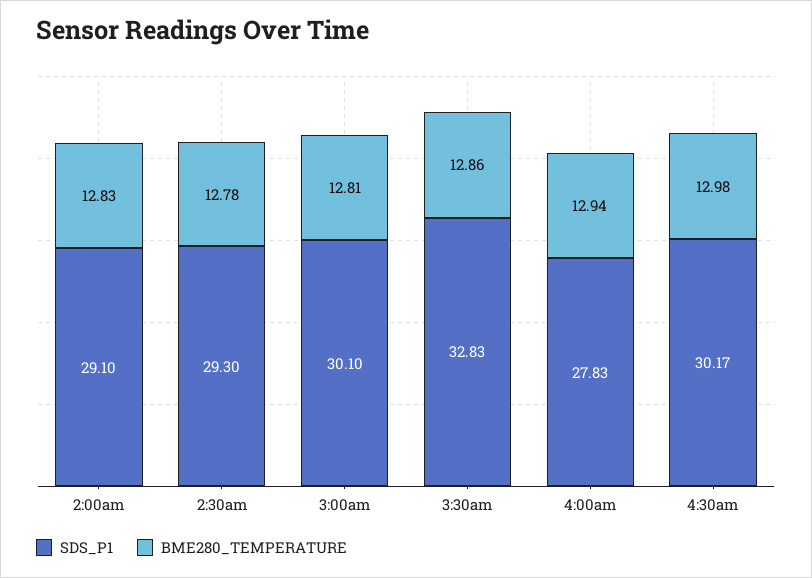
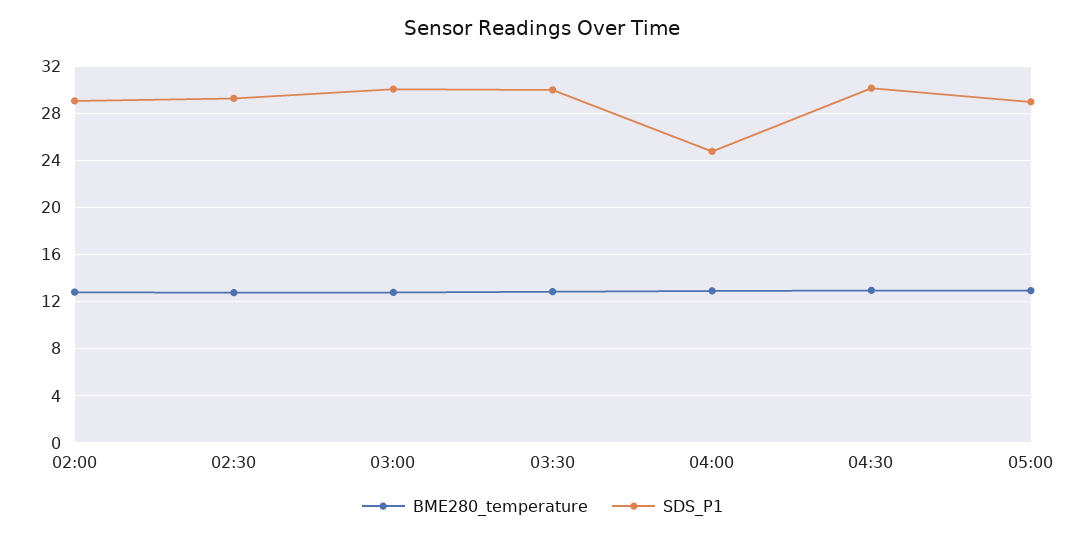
SDS_P1, 3:30am: 32.83 -> 30
SDS_P1, 4:00am: 27.83 -> 25
BME280_TEMPERATURE, 05:00: none -> 13
SDS_P1, 05:00: none -> 29

